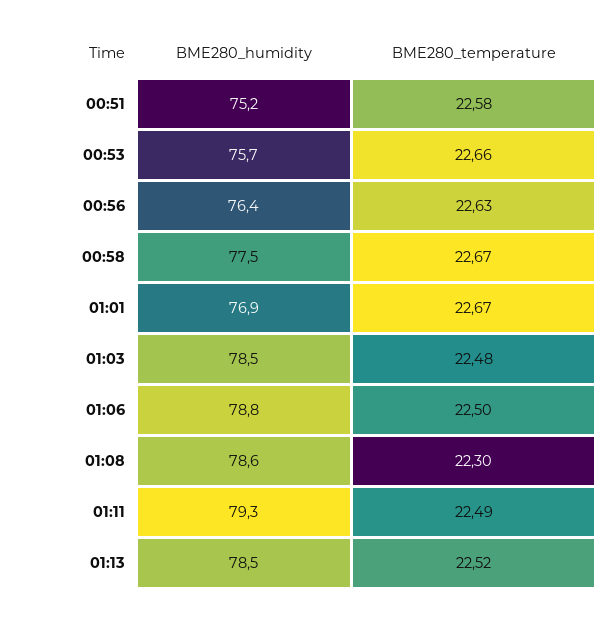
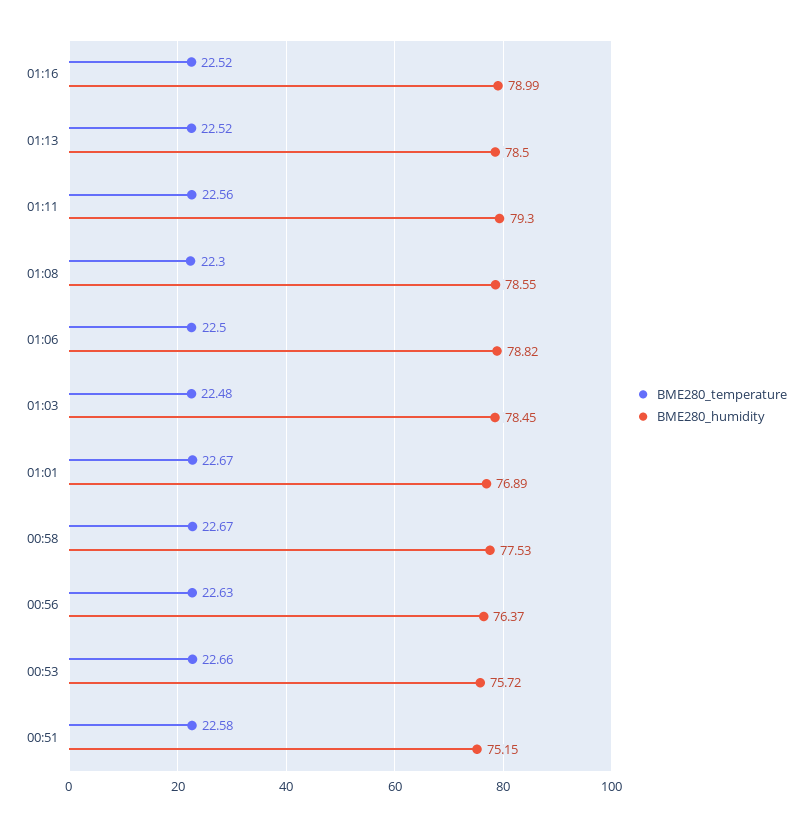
BME280_temperature, 01:11: 22.49 -> 22.56
BME280_temperature, 01:16: none -> 22.52
BME280_humidity, 01:16: none -> 78.99

